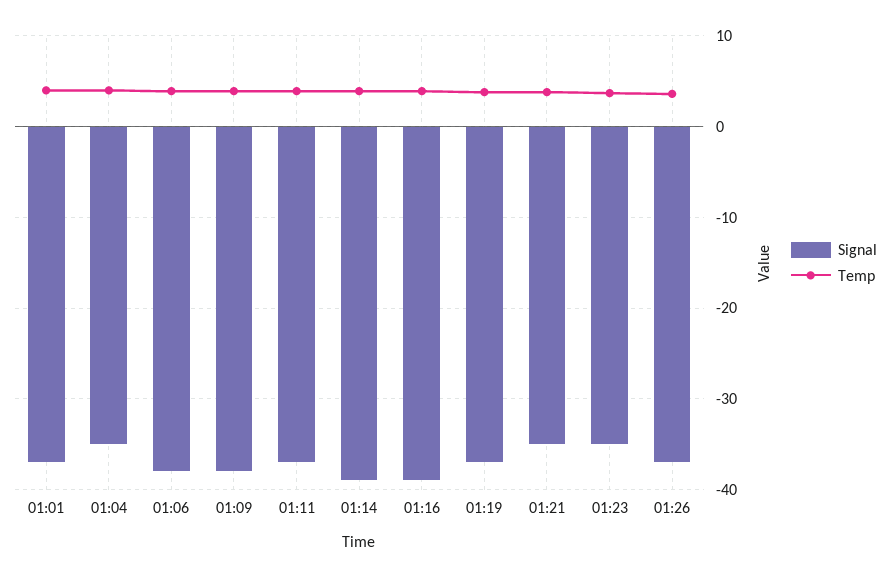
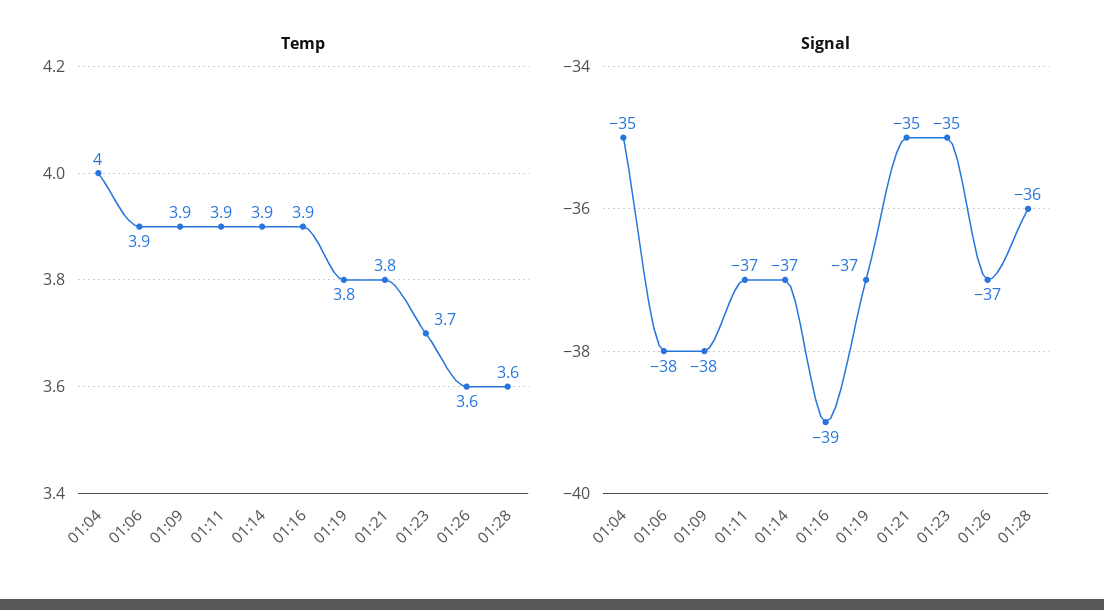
Signal, 01:01: -37 -> none
Temp, 01:01: 4 -> none
Signal, 01:14: -39 -> -37
Temp, 01:28: none -> 3.6
Signal, 01:28: none -> -36

